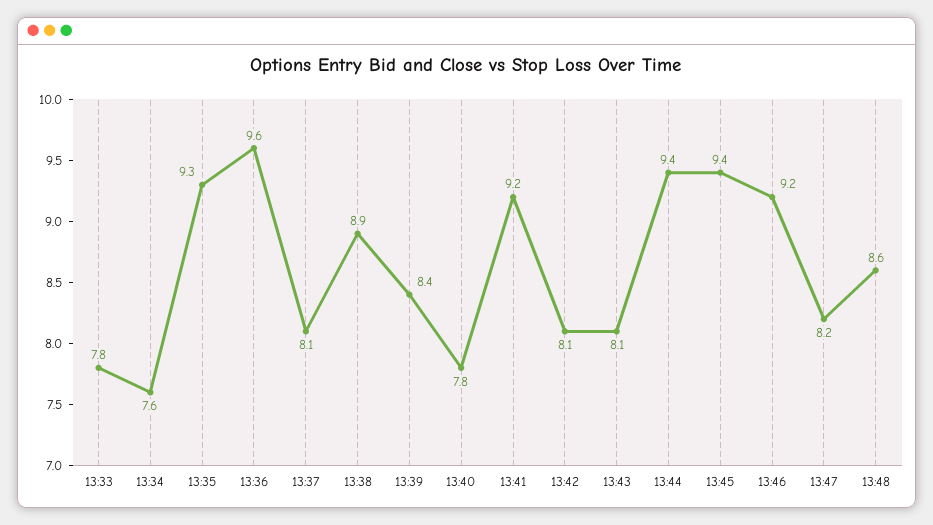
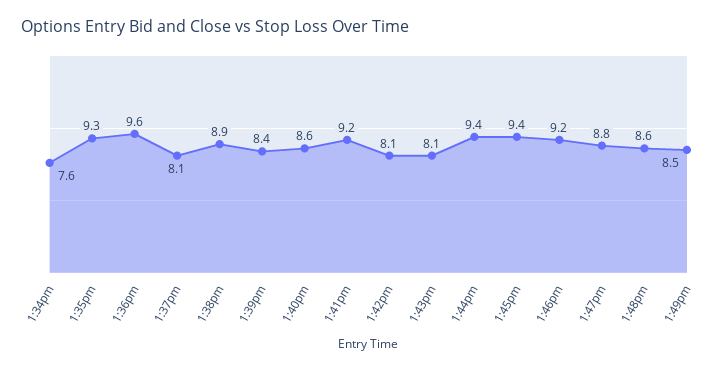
13:33: 7.8 -> none
13:40: 7.8 -> 8.6
13:47: 8.2 -> 8.8
1:49pm: none -> 8.5

